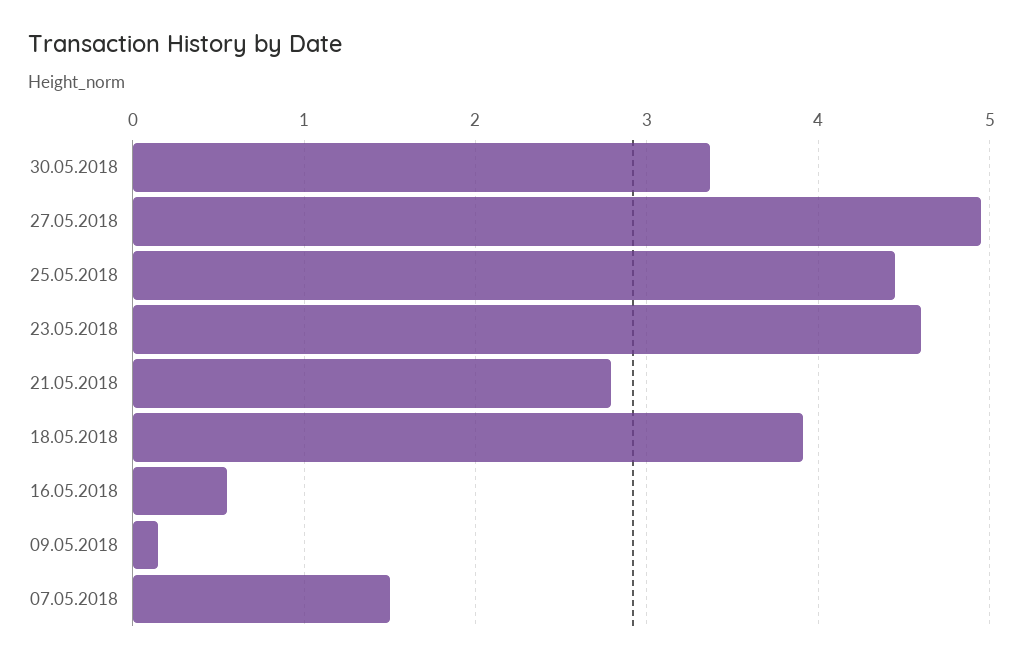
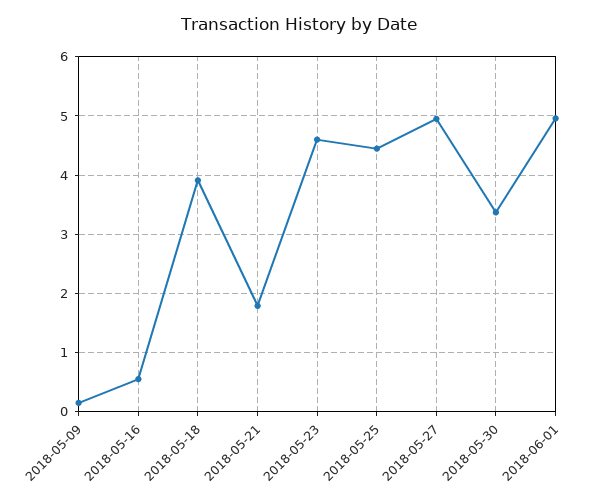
21.05.2018: 2.8 -> 1.8
07.05.2018: 1.5 -> none
2018-06-01: none -> 5

